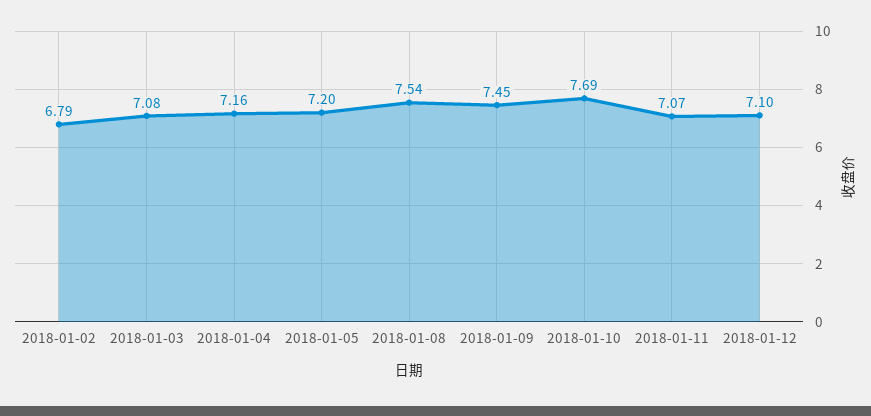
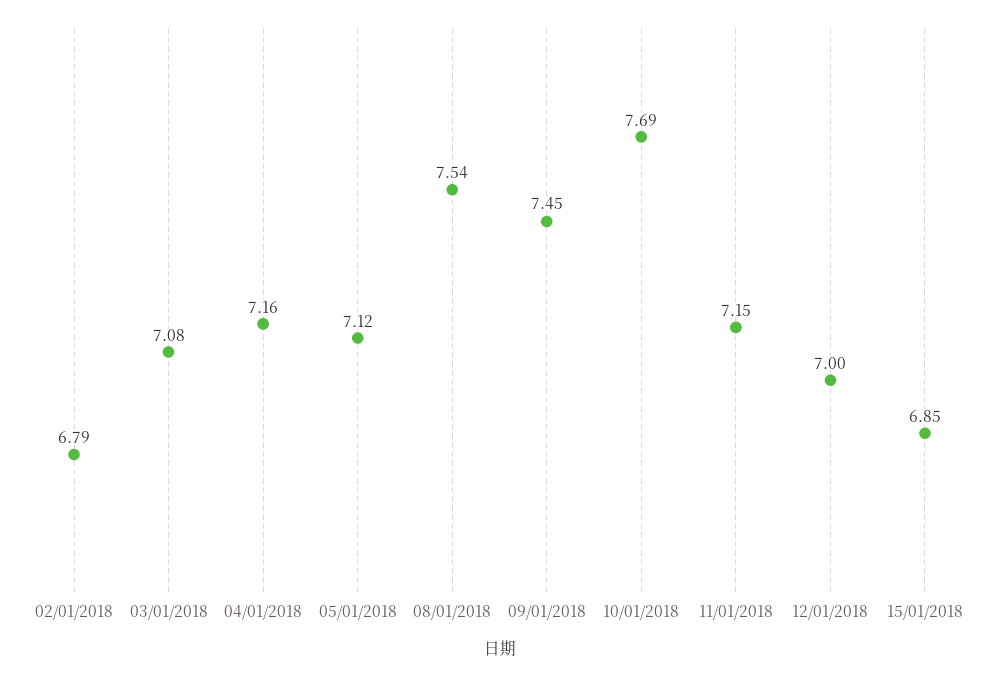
2018-01-05: 7.2 -> 7.12
2018-01-11: 7.07 -> 7.15
2018-01-12: 7.1 -> 7
15/01/2018: none -> 6.85

